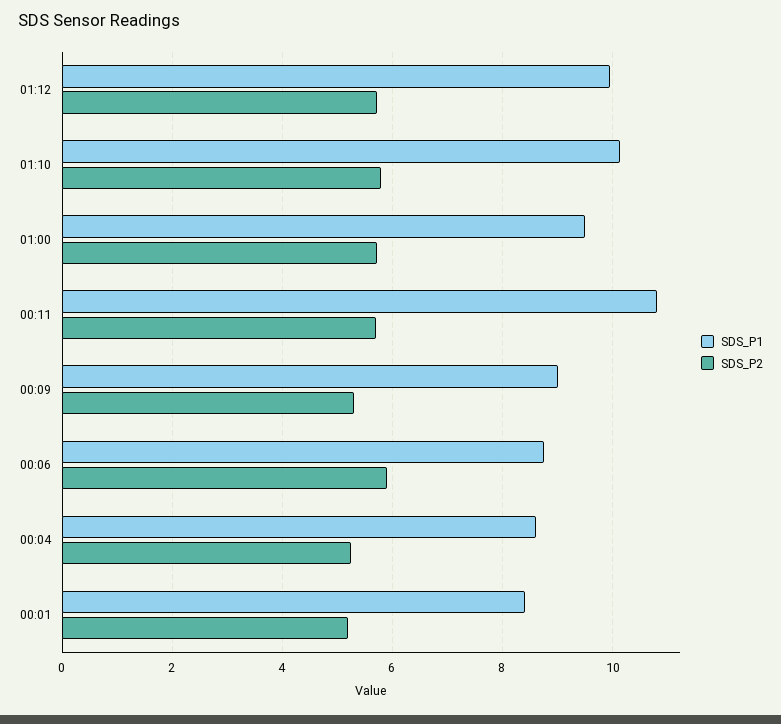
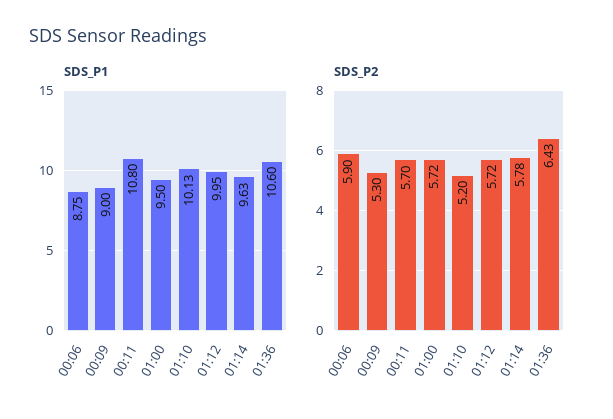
SDS_P2, 01:10: 5.8 -> 5.2
SDS_P1, 00:04: 8.6 -> none
SDS_P2, 00:04: 5.2 -> none
SDS_P1, 00:01: 8.4 -> none
SDS_P2, 00:01: 5.2 -> none
SDS_P1, 01:14: none -> 9.63
SDS_P1, 01:36: none -> 10.6
SDS_P2, 01:14: none -> 5.78
SDS_P2, 01:36: none -> 6.43

